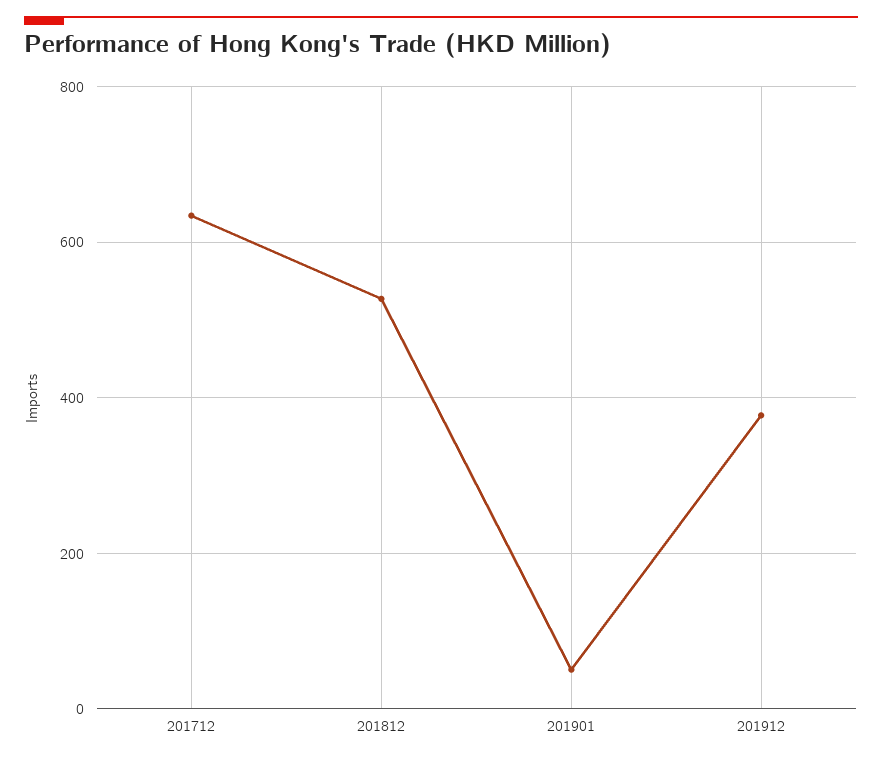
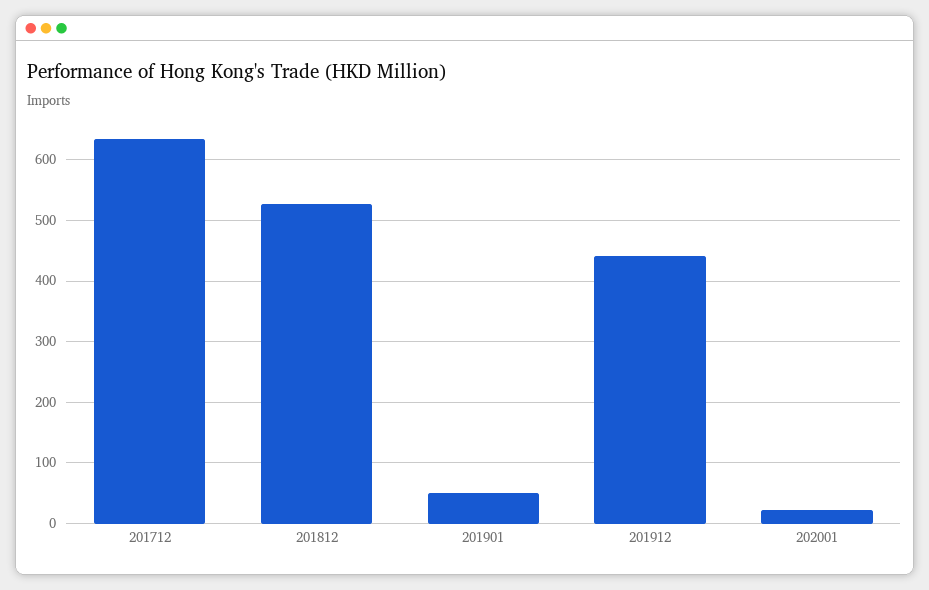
201912: 380 -> 440
202001: none -> 20

